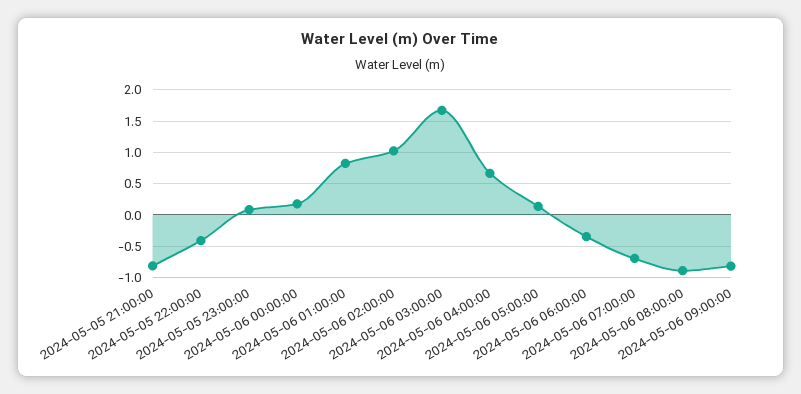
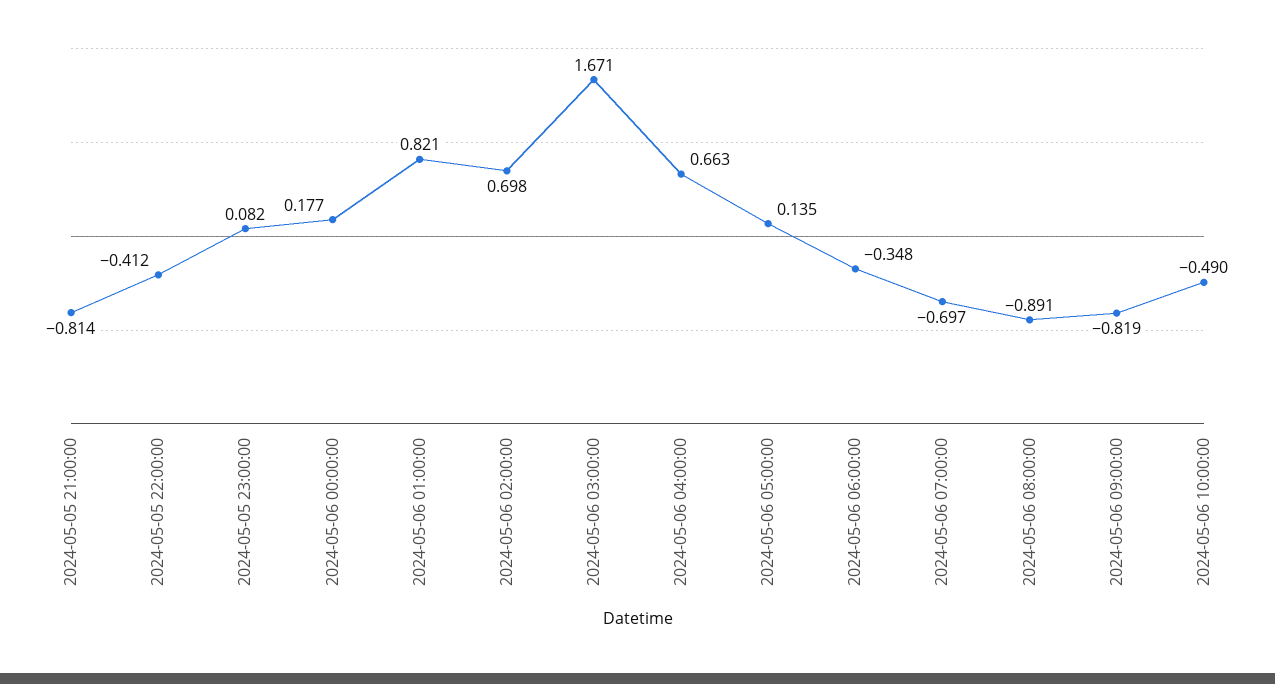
2024-05-06 02:00:00: 1 -> 0.698
2024-05-06 10:00:00: none -> -0.49

